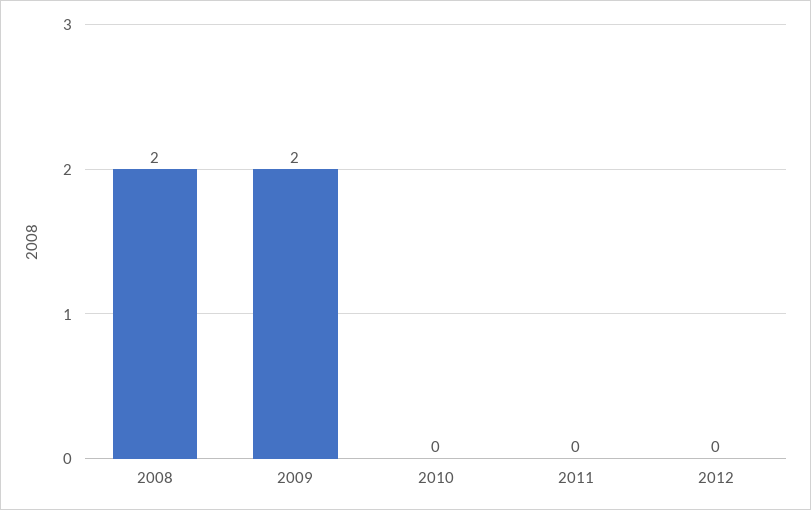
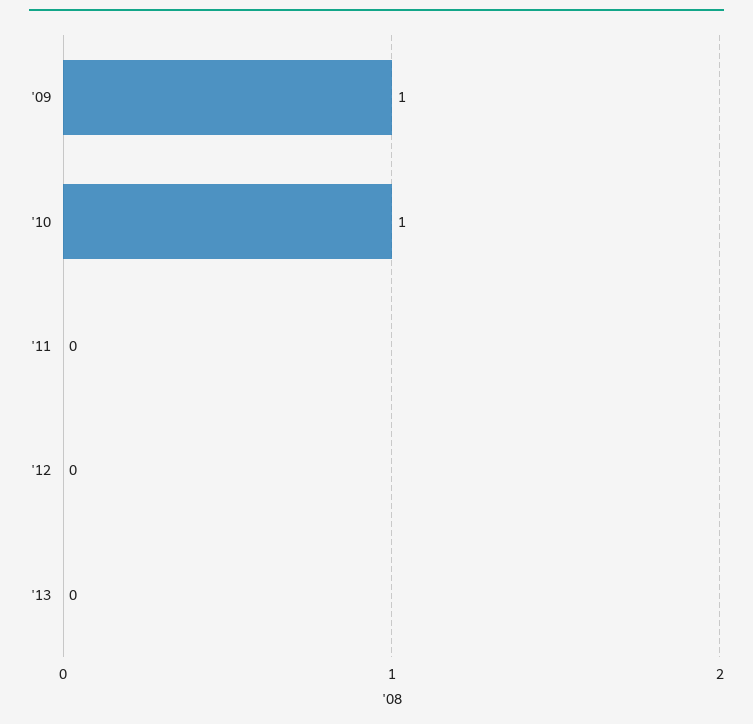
2008: 2 -> none
2009: 2 -> 1
2010: 0 -> 1
'13: none -> 0

